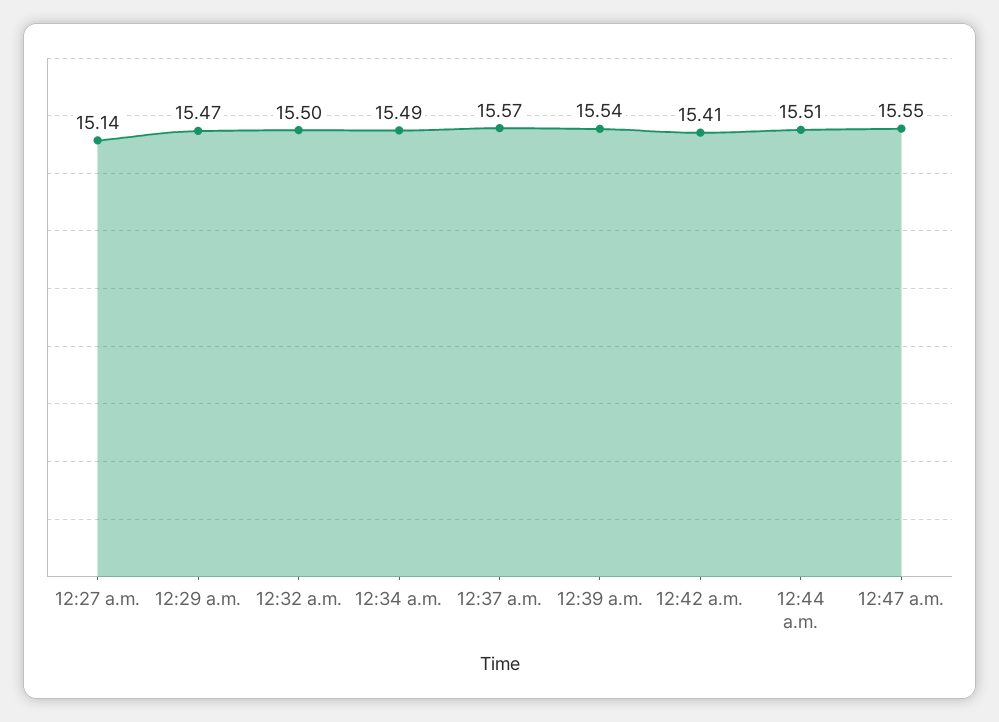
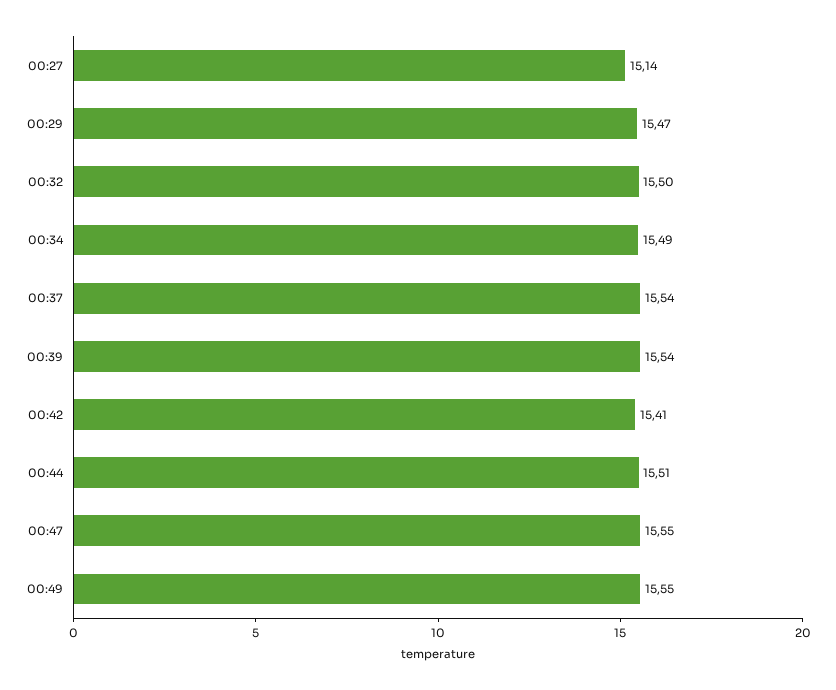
12:37 a.m.: 15.57 -> 15.54
00:49: none -> 15.55

